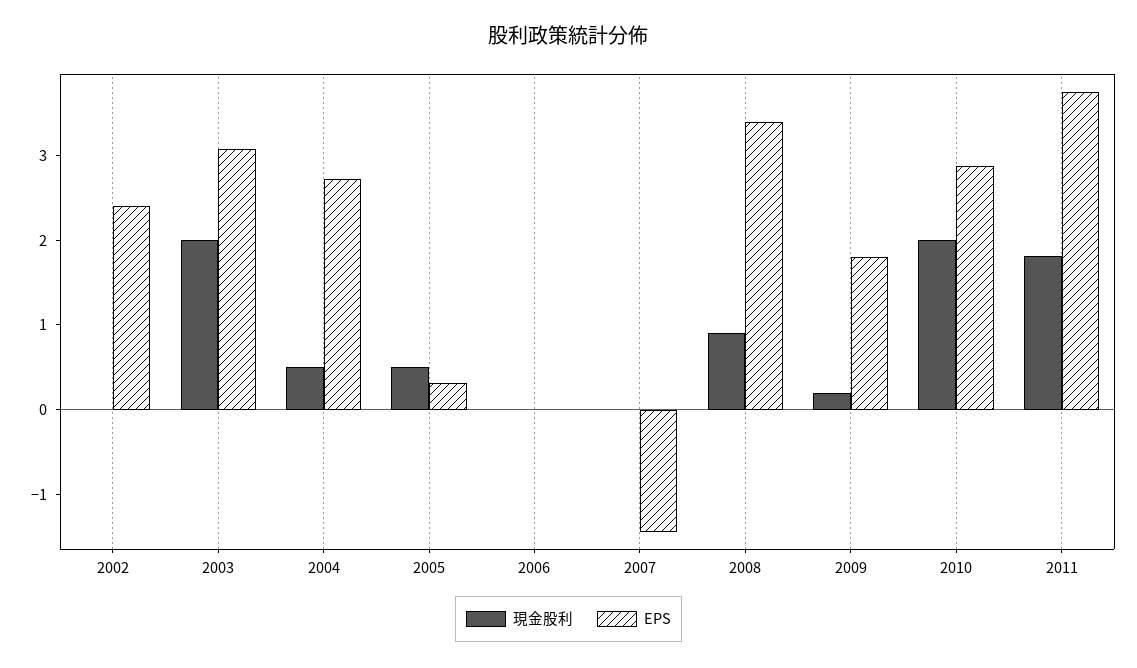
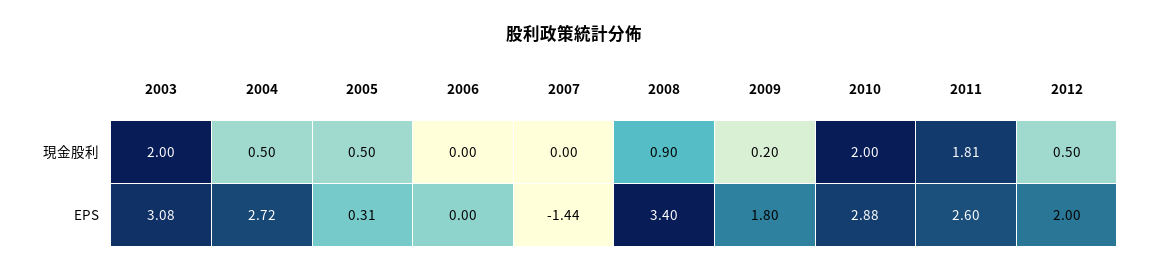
現金股利, 2002: 0 -> none
EPS, 2002: 2.4 -> none
EPS, 2011: 3.8 -> 2.6
現金股利, 2012: none -> 0.5
EPS, 2012: none -> 2

